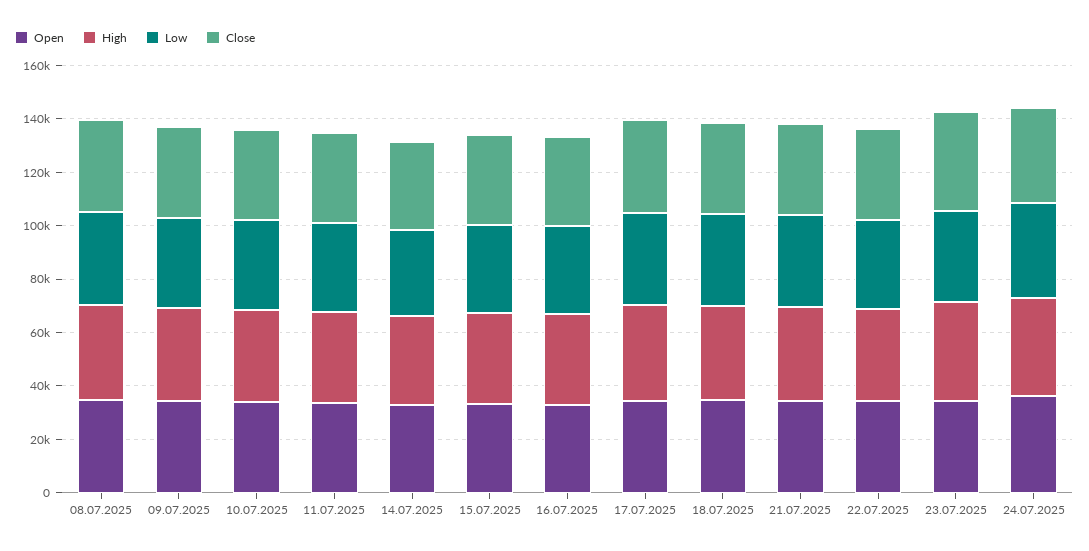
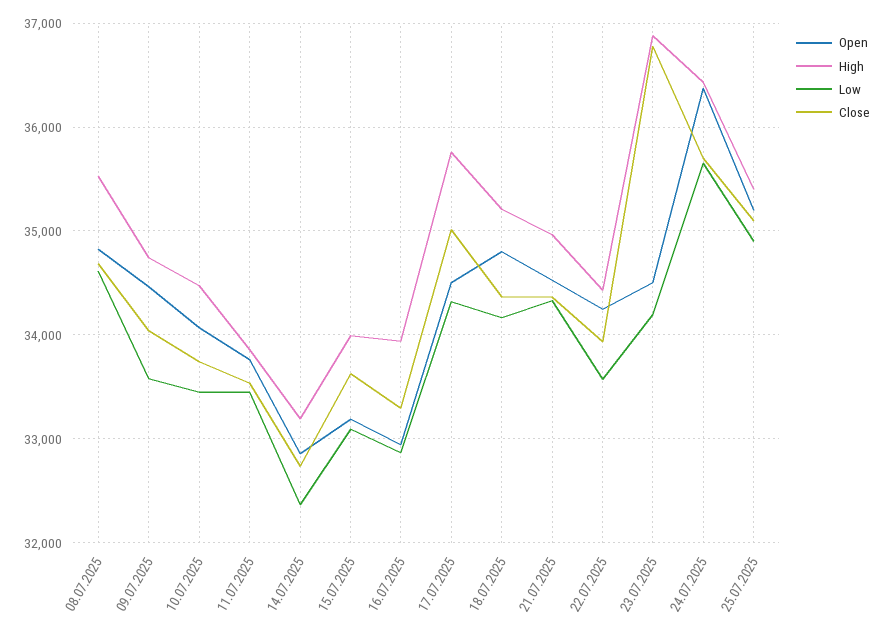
Open, 25.07.2025: none -> 35200
High, 25.07.2025: none -> 35400
Low, 25.07.2025: none -> 34900
Close, 25.07.2025: none -> 35100

